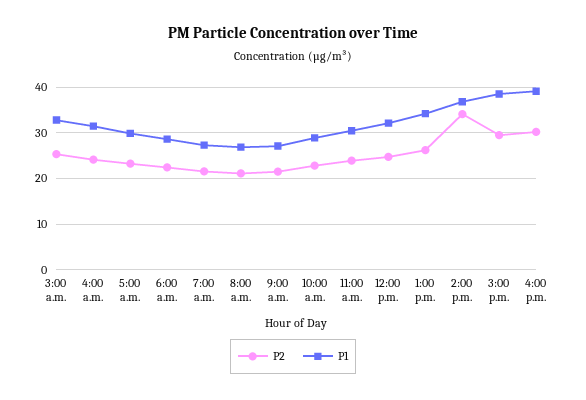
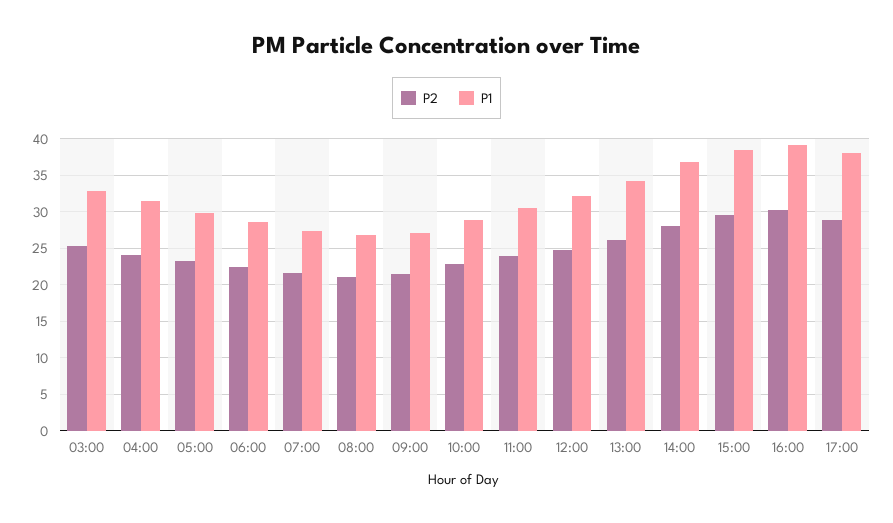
P2, 2:00 p.m.: 34 -> 28
P2, 17:00: none -> 29
P1, 17:00: none -> 38

